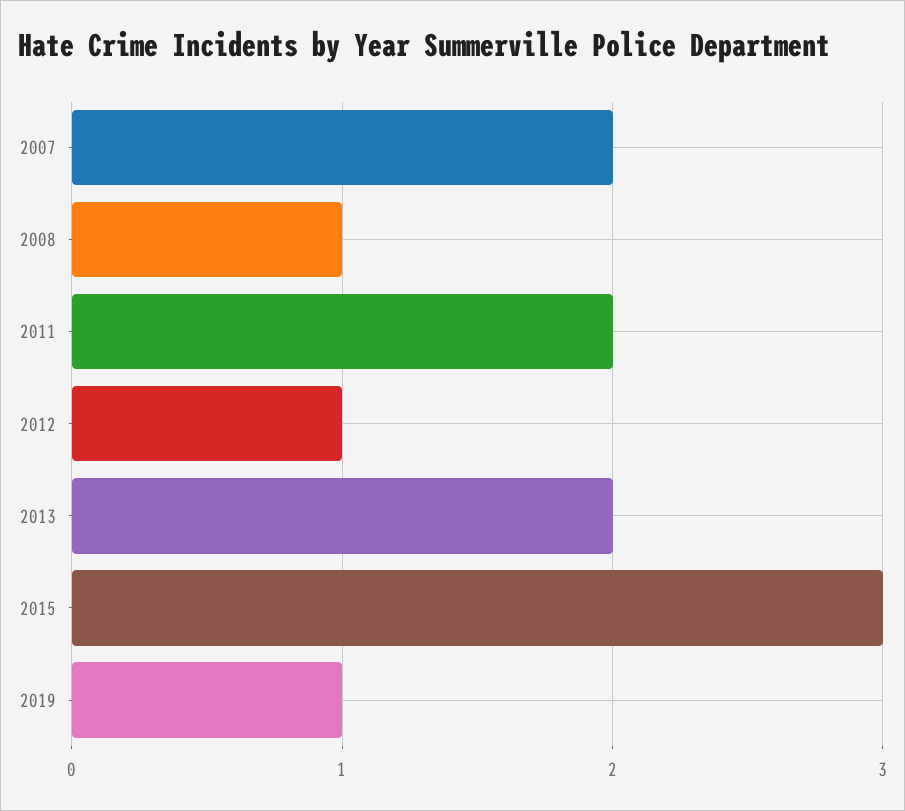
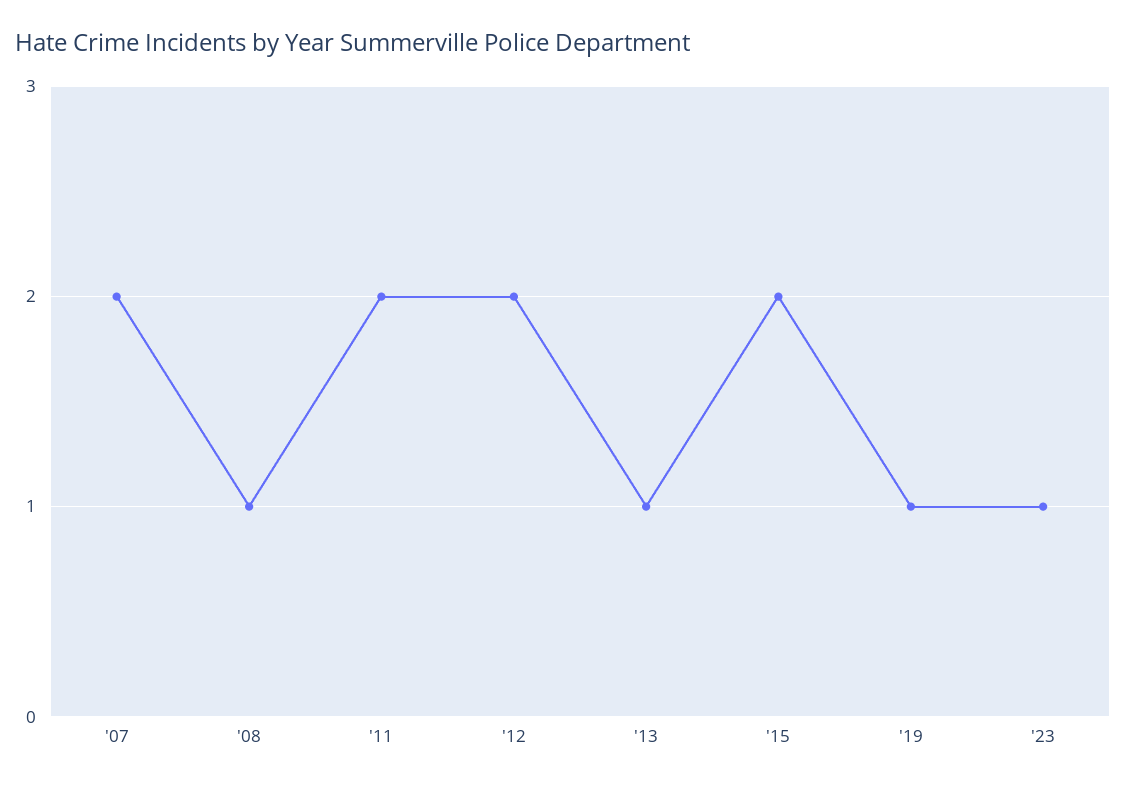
2012: 1 -> 2
2013: 2 -> 1
2015: 3 -> 2
'23: none -> 1

